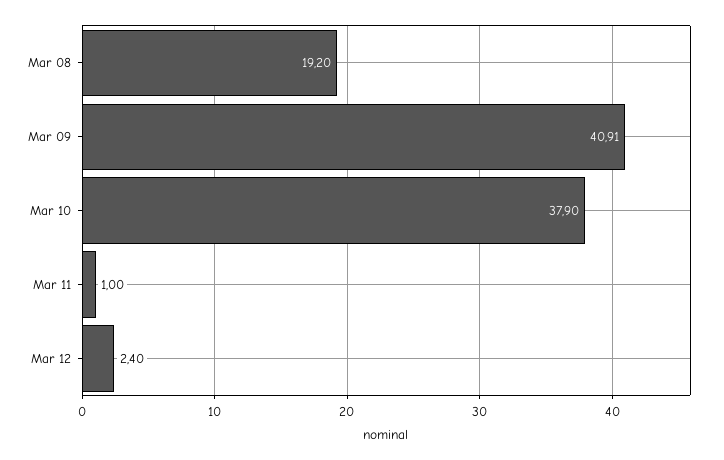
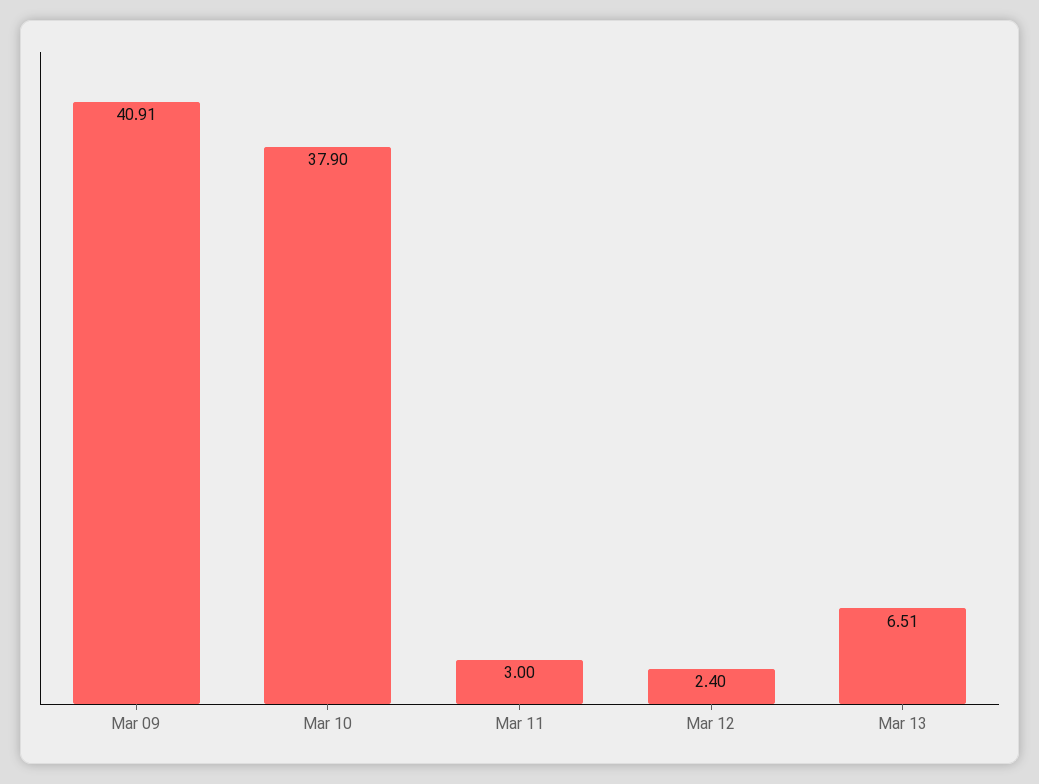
Mar 08: 19.2 -> none
Mar 11: 1 -> 3
Mar 13: none -> 6.51

